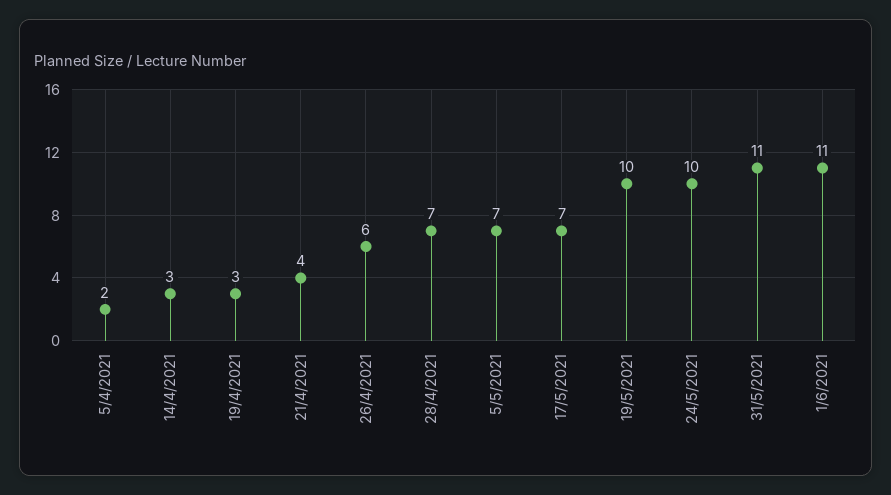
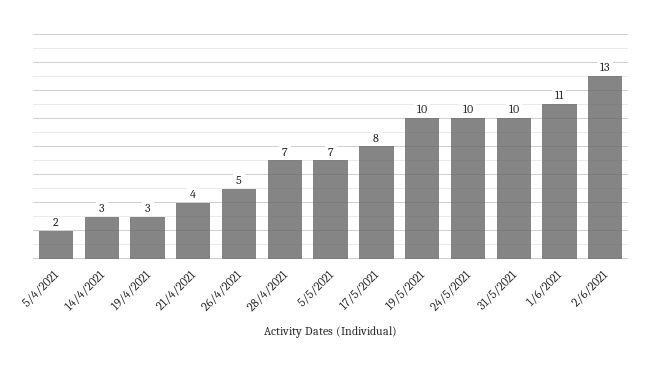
26/4/2021: 6 -> 5
17/5/2021: 7 -> 8
31/5/2021: 11 -> 10
2/6/2021: none -> 13

